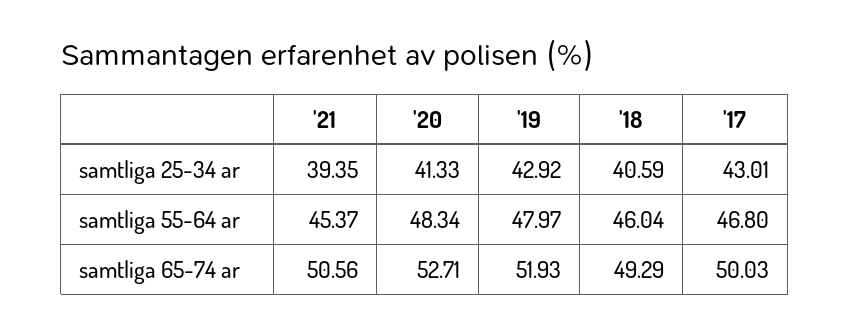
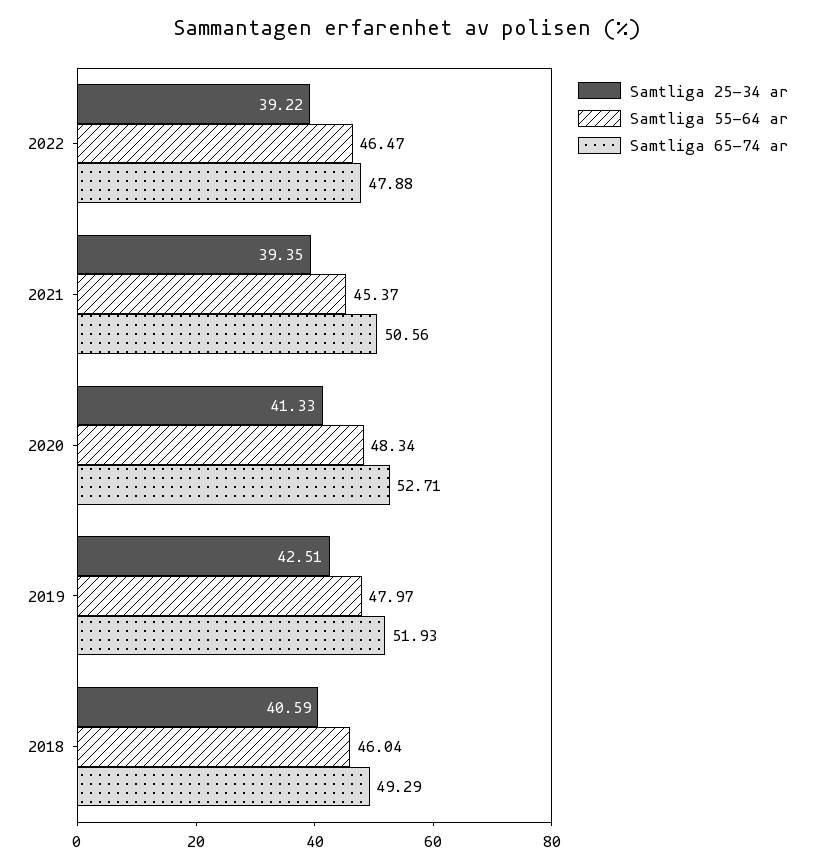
samtliga 25-34 ar, '19: 42.92 -> 42.51
samtliga 25-34 ar, '17: 43.01 -> none
samtliga 55-64 ar, '17: 46.8 -> none
samtliga 65-74 ar, '17: 50.03 -> none
samtliga 25-34 ar, 2022: none -> 39.22
samtliga 55-64 ar, 2022: none -> 46.47
samtliga 65-74 ar, 2022: none -> 47.88

